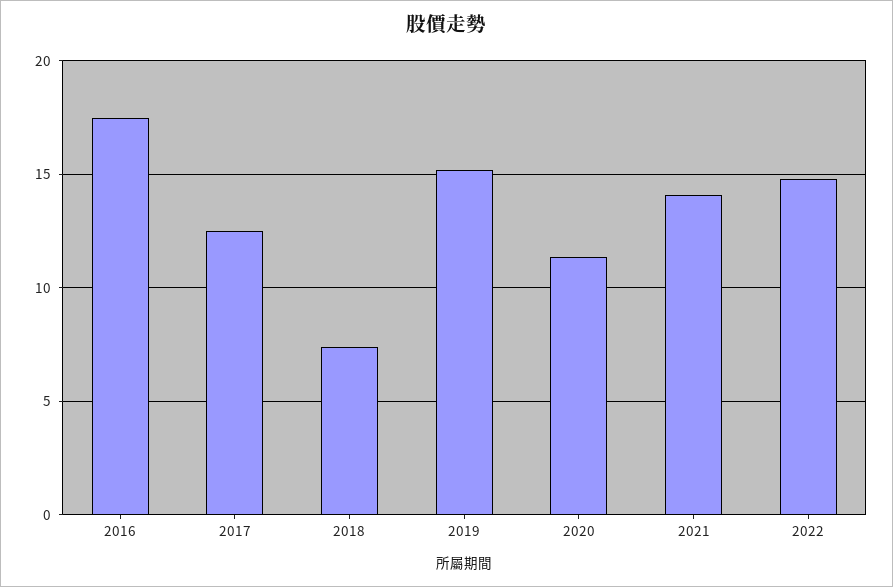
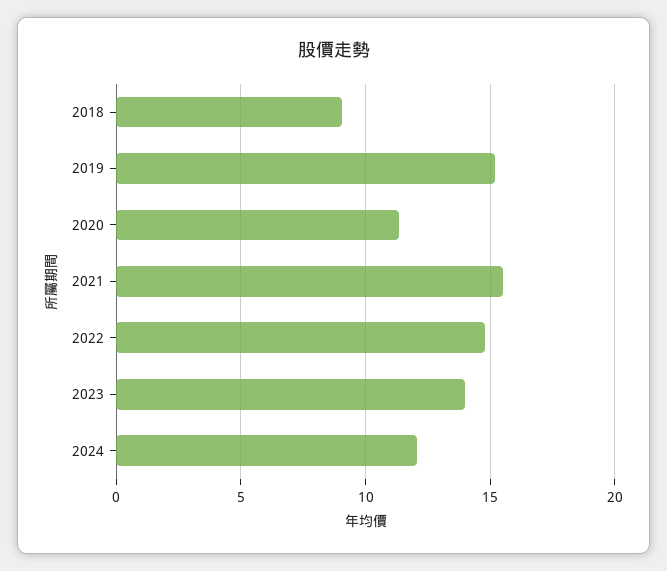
2016: 17.5 -> none
2017: 12.5 -> none
2018: 7.5 -> 9
2021: 14 -> 15.5
2023: none -> 14
2024: none -> 12

